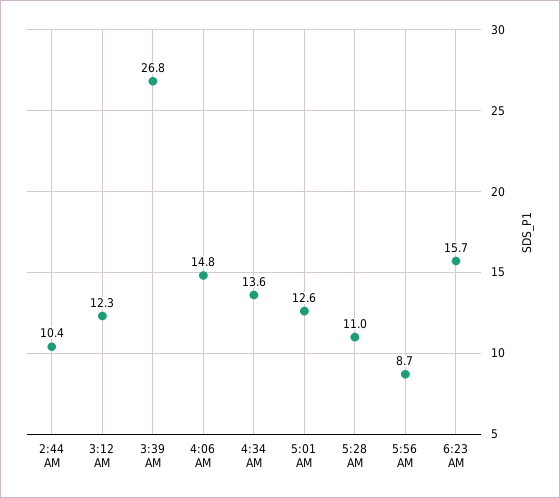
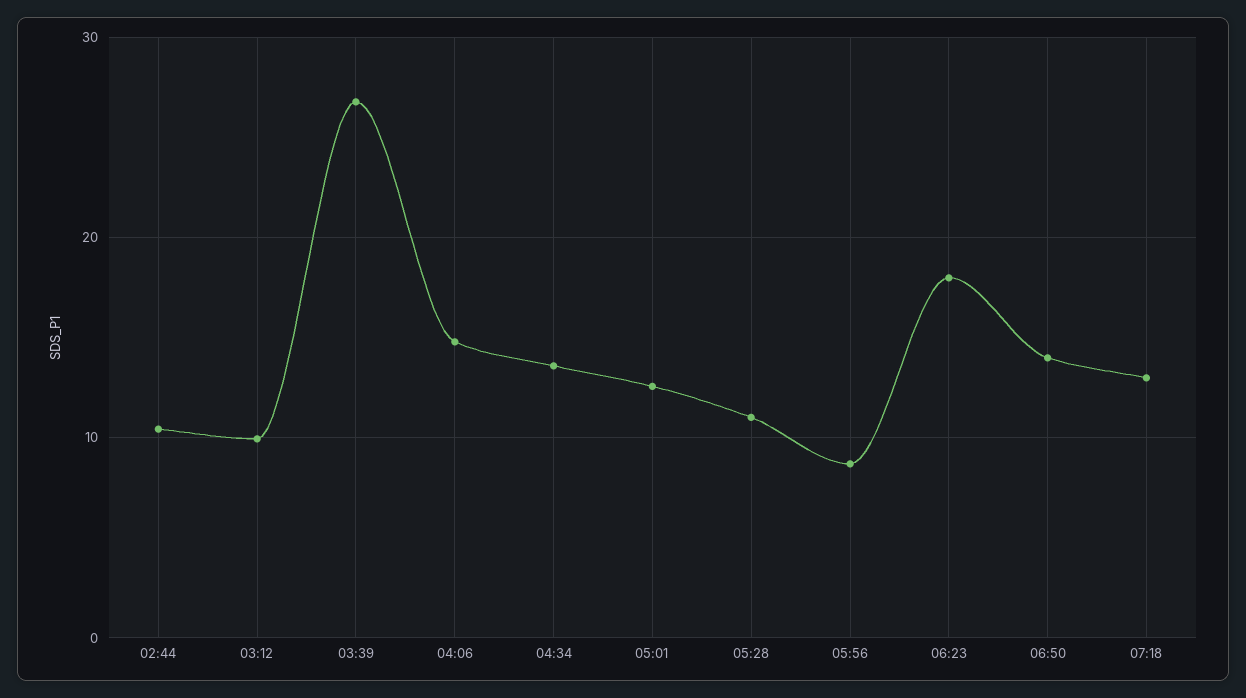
3:12 AM: 12.3 -> 10
6:23 AM: 15.7 -> 18
06:50: none -> 14
07:18: none -> 13

